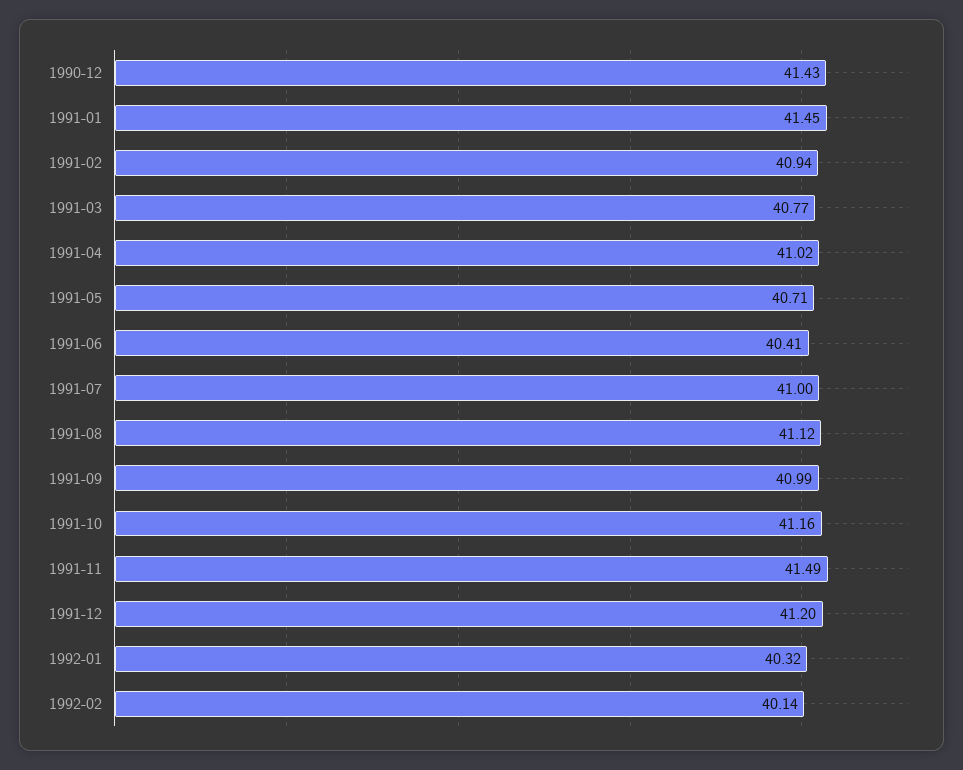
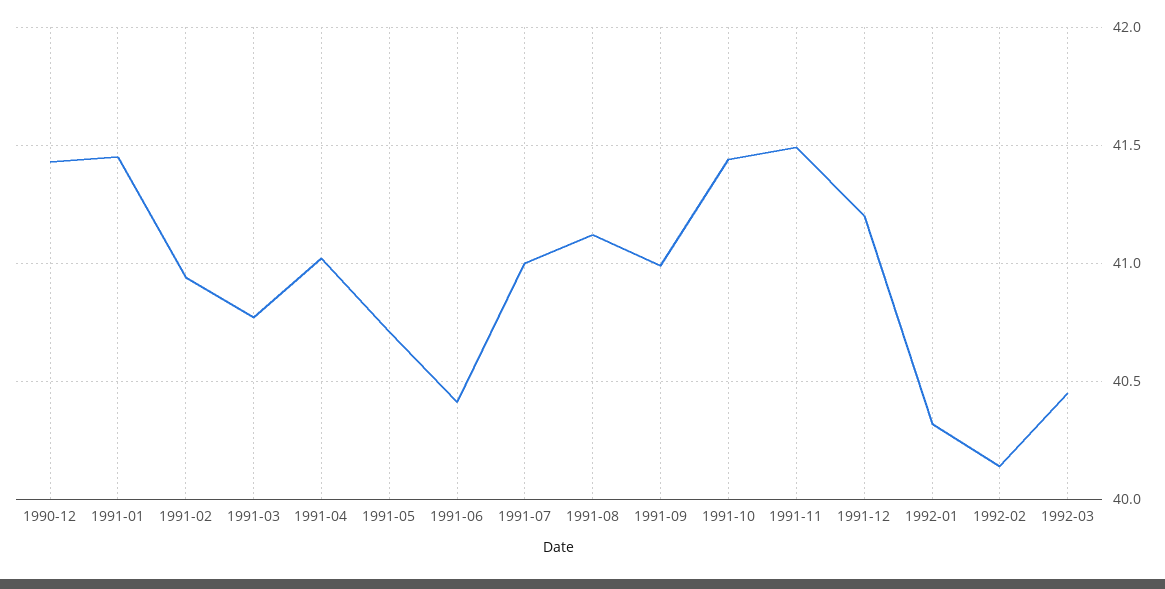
1991-10: 41.16 -> 41.45
1992-03: none -> 40.45

